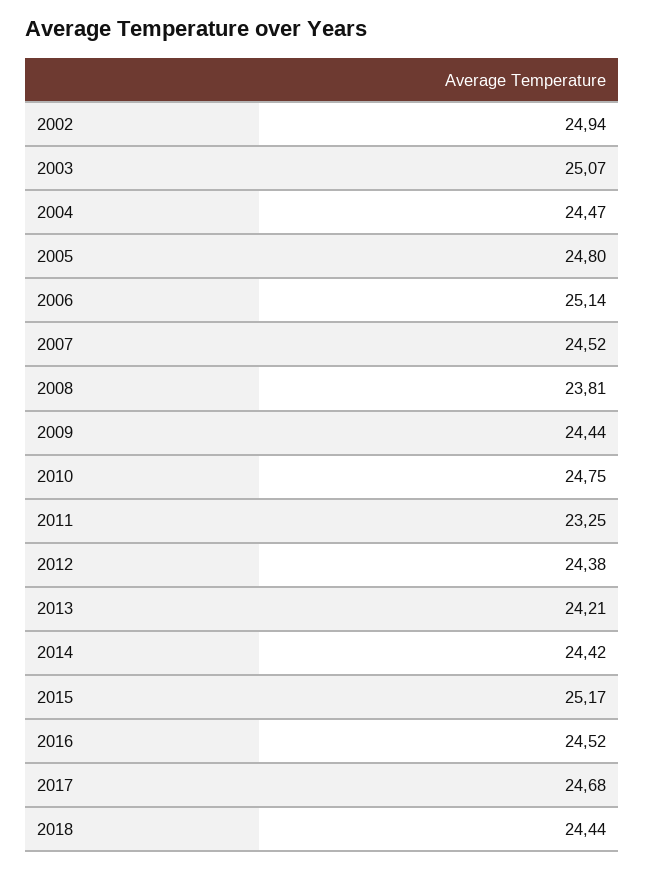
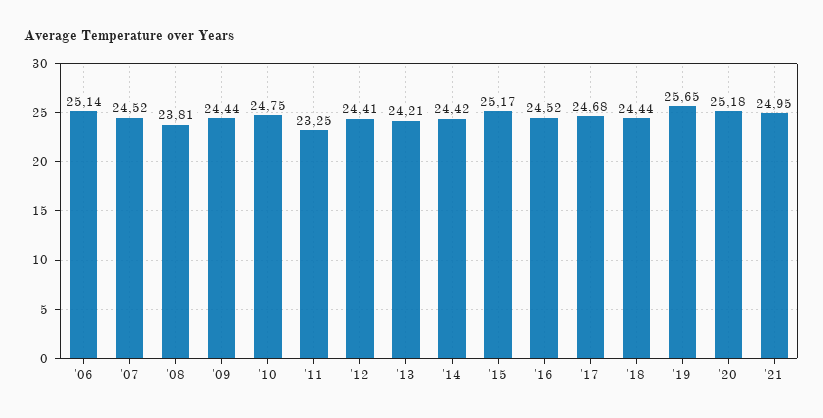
2002: 24.94 -> none
2003: 25.07 -> none
2004: 24.47 -> none
2005: 24.8 -> none
2012: 24.38 -> 24.41
'19: none -> 25.65
'20: none -> 25.18
'21: none -> 24.95

